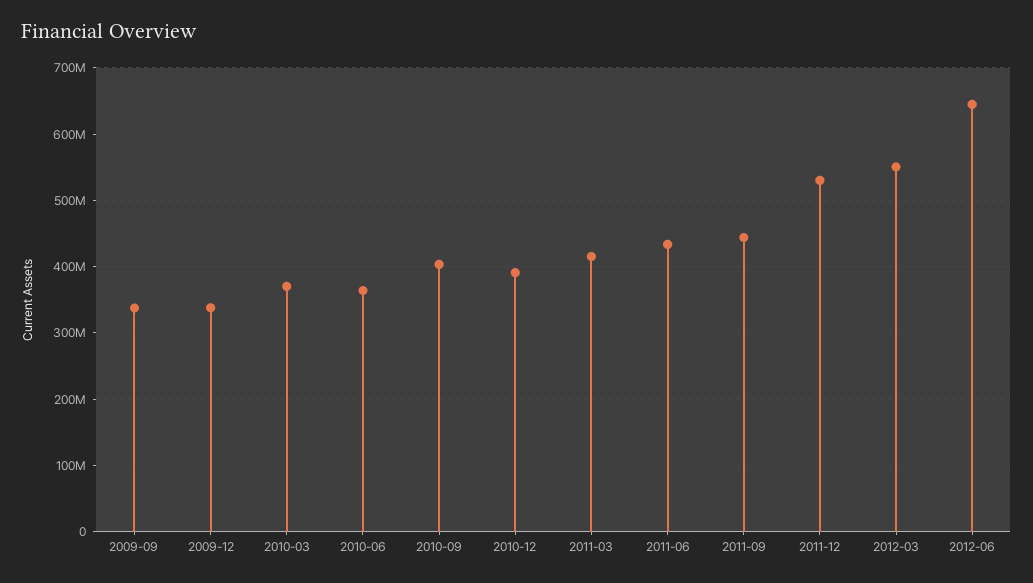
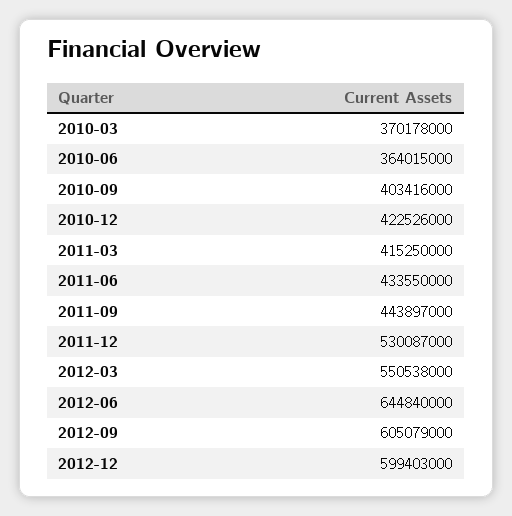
2009-09: 340000000 -> none
2009-12: 340000000 -> none
2010-12: 390000000 -> 422526000
2012-09: none -> 605079000
2012-12: none -> 599403000

